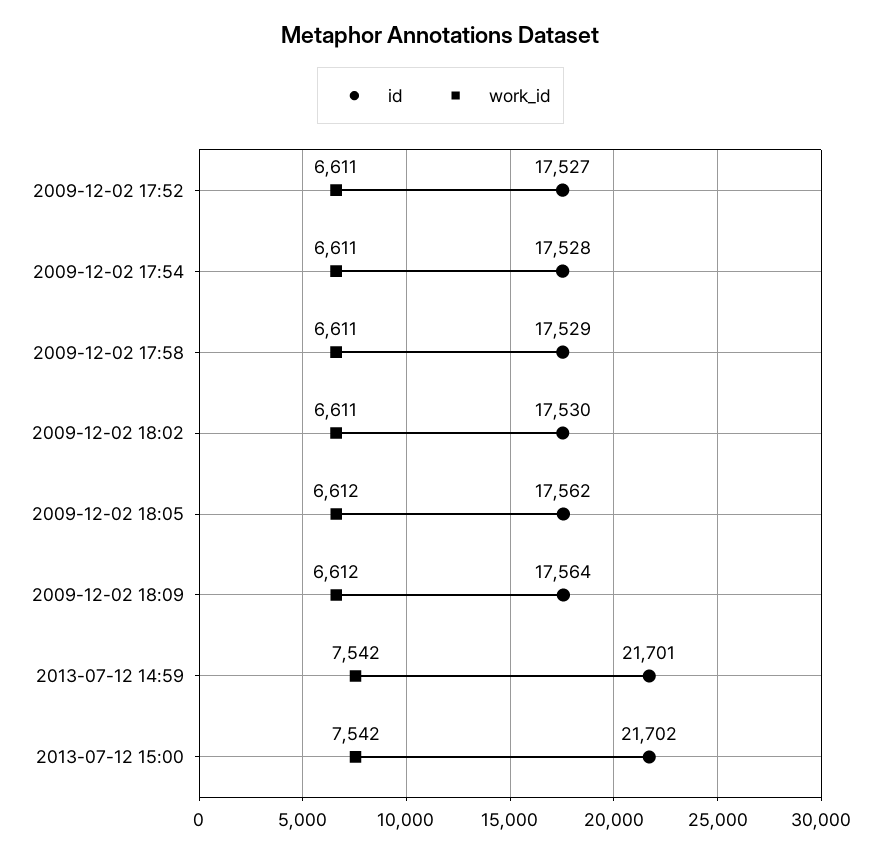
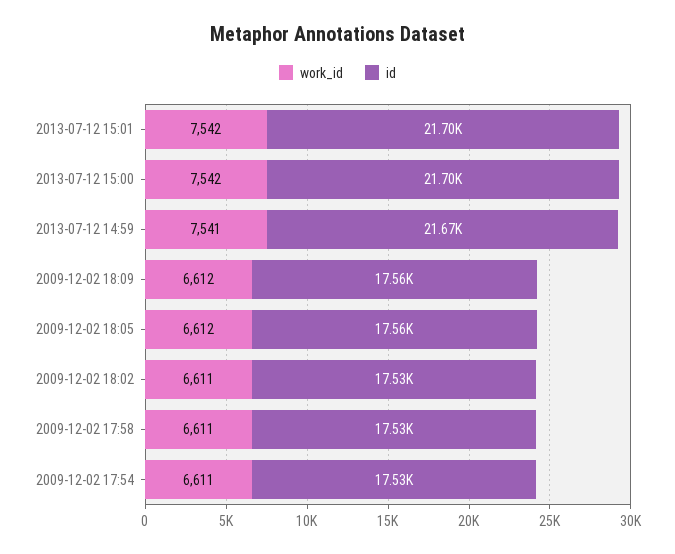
id, 2009-12-02 17:52: 17527 -> none
work_id, 2009-12-02 17:52: 6611 -> none
id, 2013-07-12 14:59: 21701 -> 21670
work_id, 2013-07-12 14:59: 7542 -> 7541
work_id, 2013-07-12 15:01: none -> 7542
id, 2013-07-12 15:01: none -> 21700

